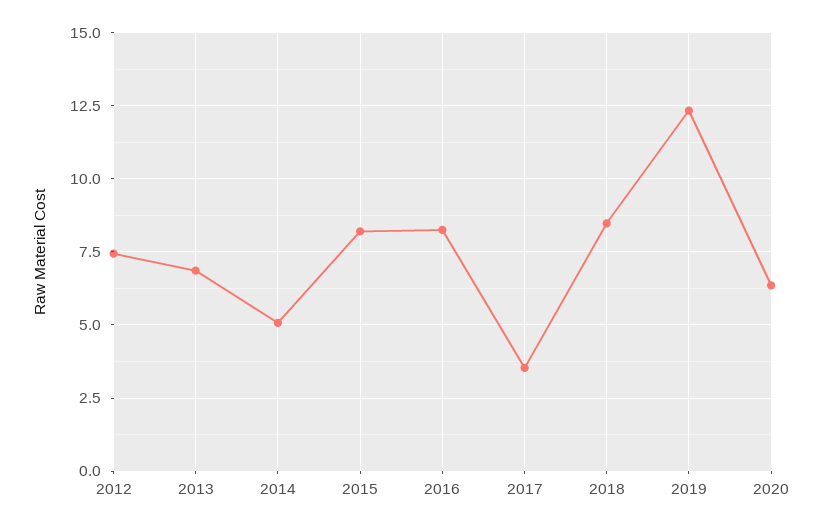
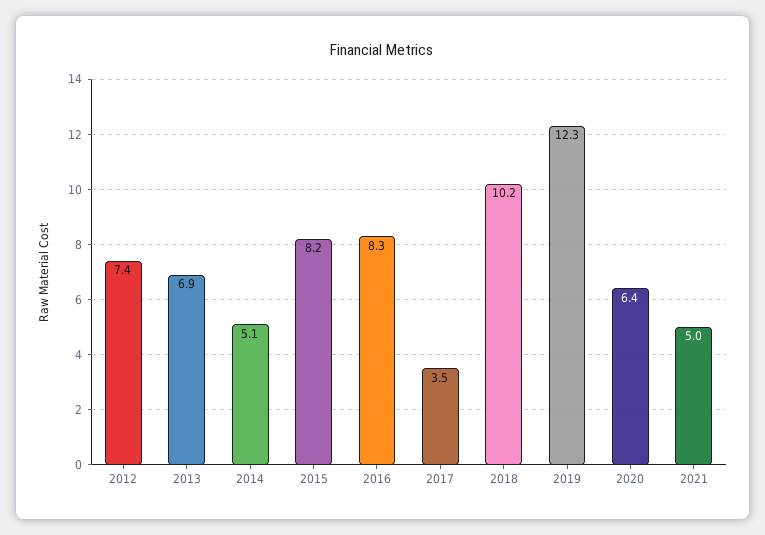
2018: 8.5 -> 10.2
2021: none -> 5

